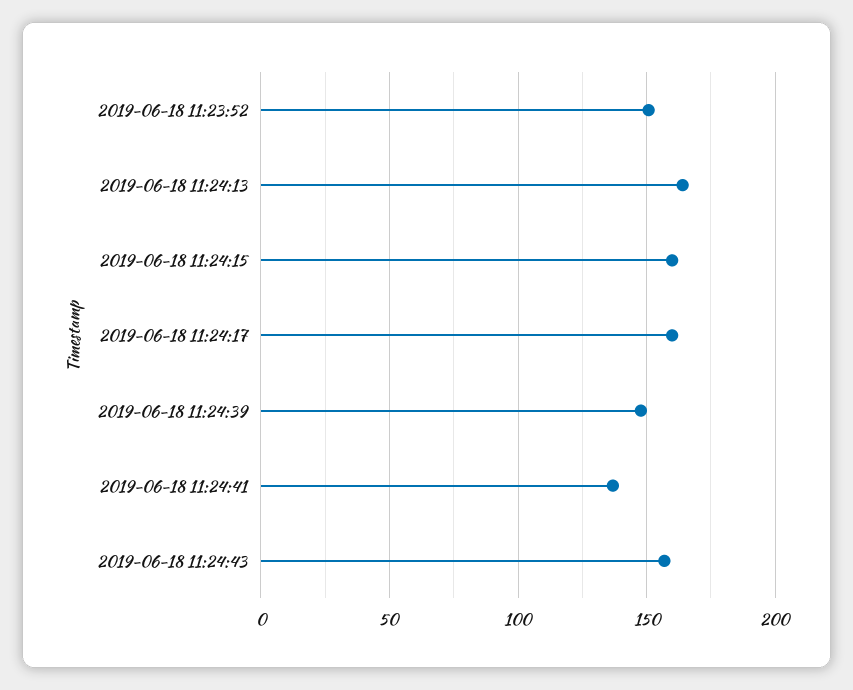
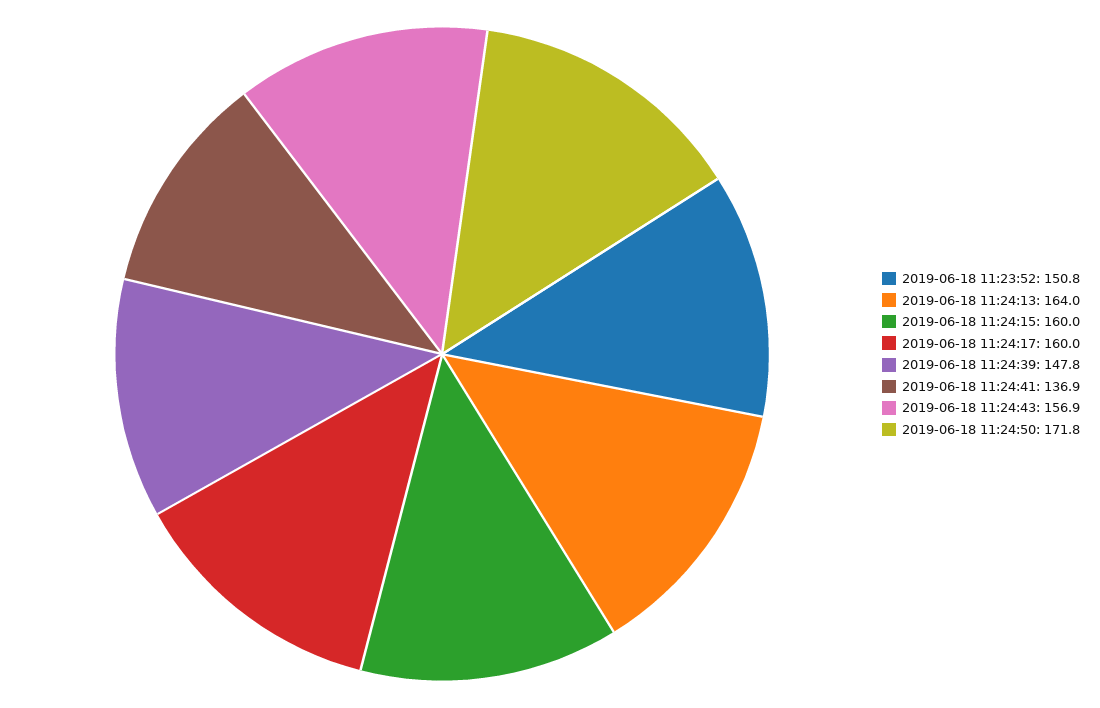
2019-06-18 11:24:50: none -> 171.8

